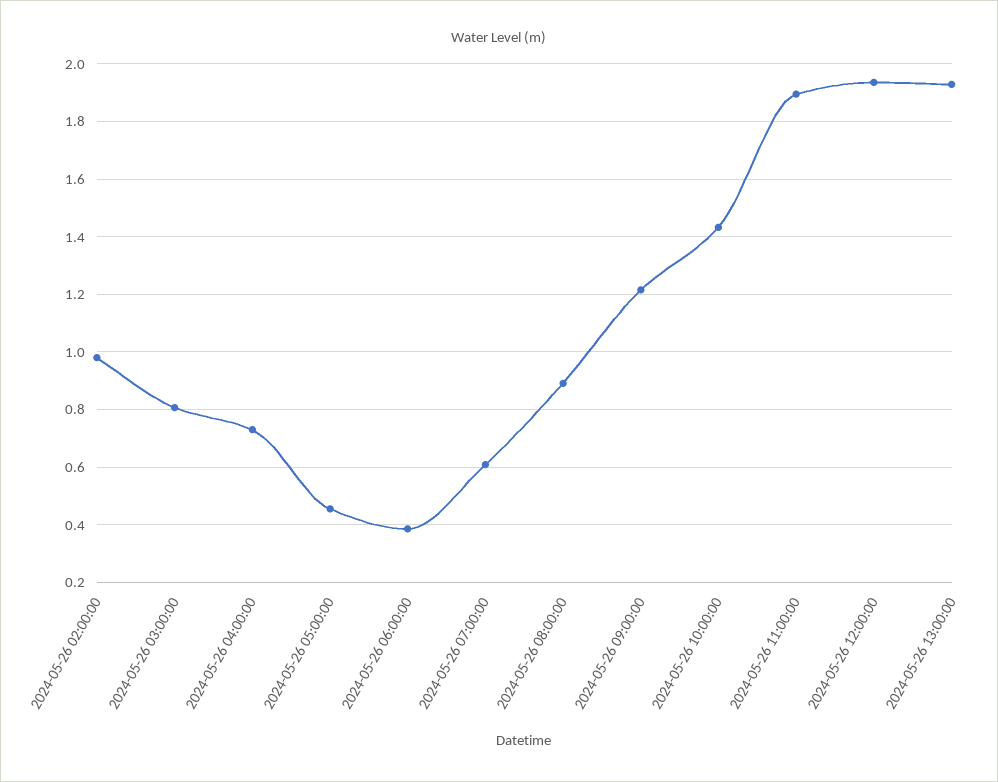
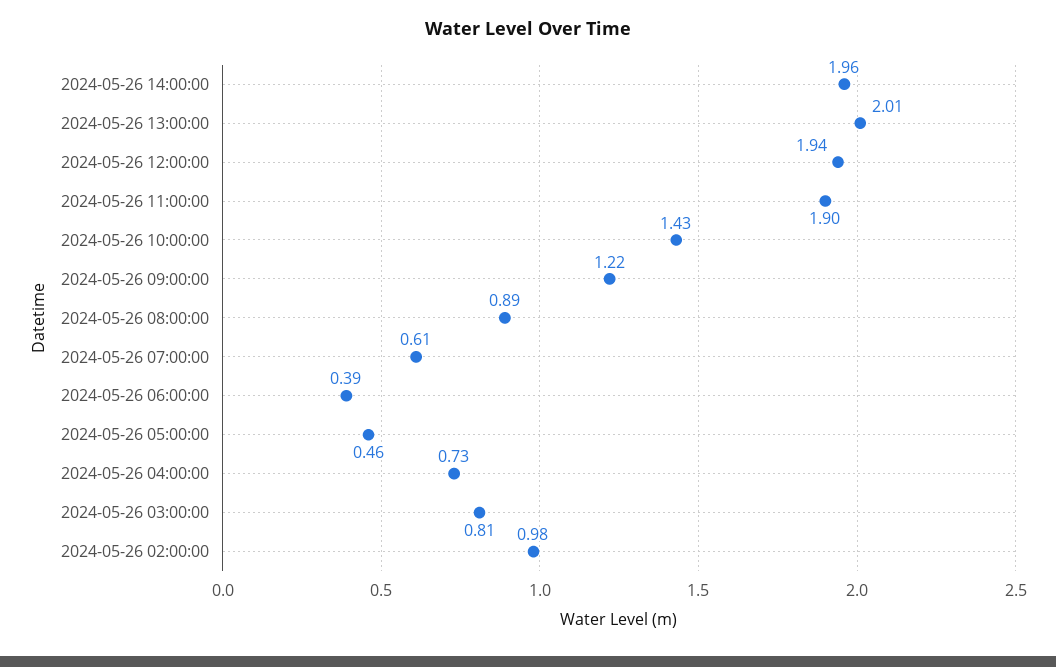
2024-05-26 13:00:00: 1.925 -> 2.01
2024-05-26 14:00:00: none -> 1.96

